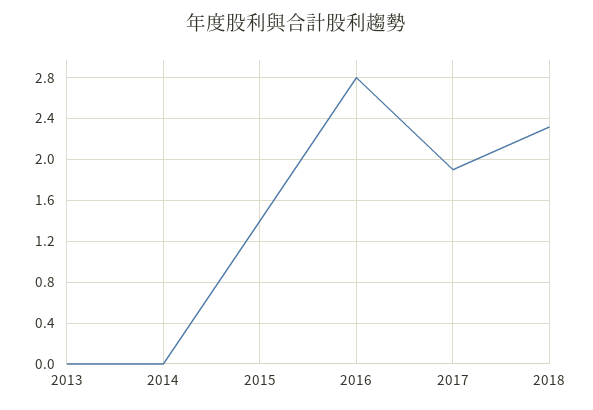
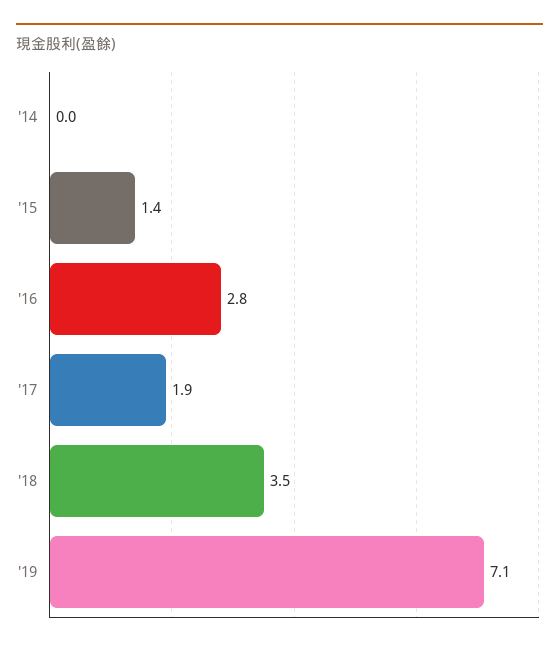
2013: 0 -> none
2018: 2.3 -> 3.5
'19: none -> 7.1

